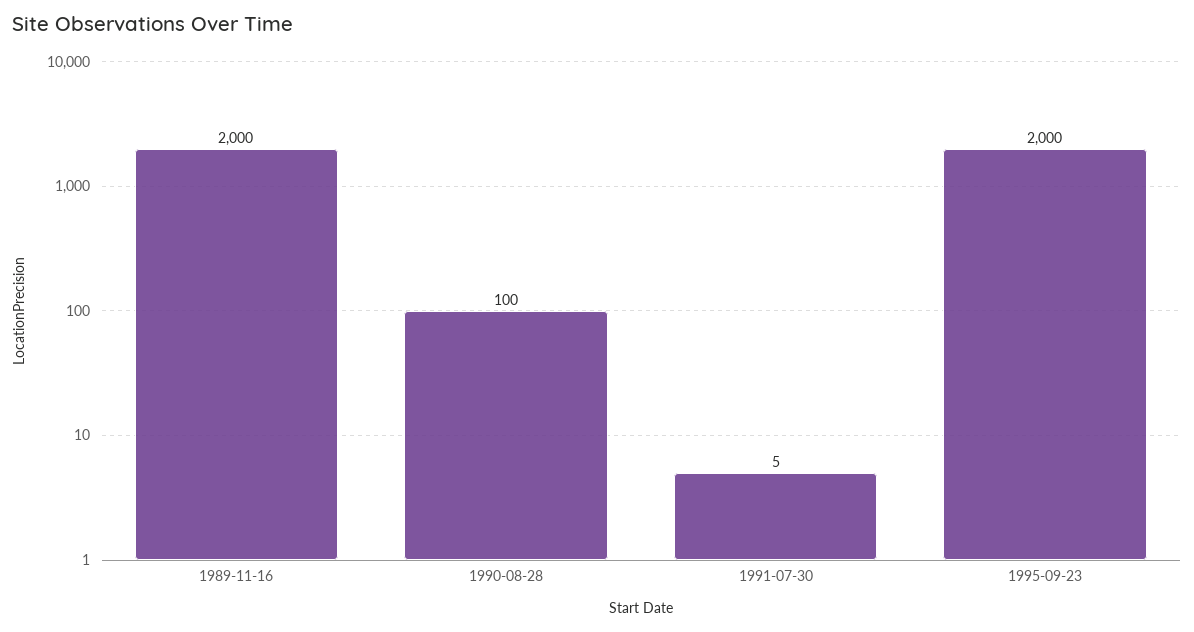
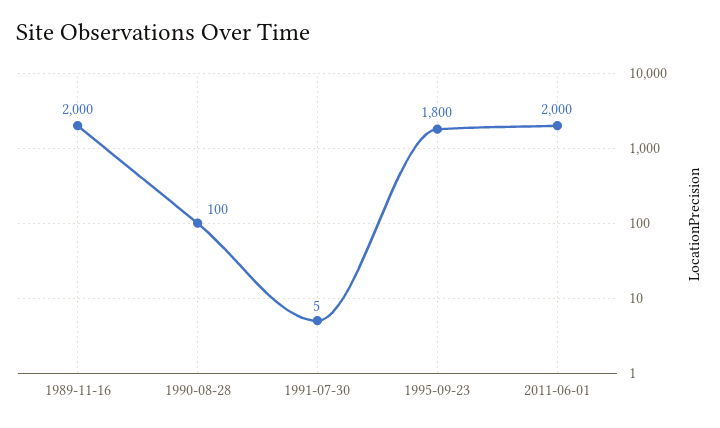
1995-09-23: 2000 -> 1800
2011-06-01: none -> 2000

